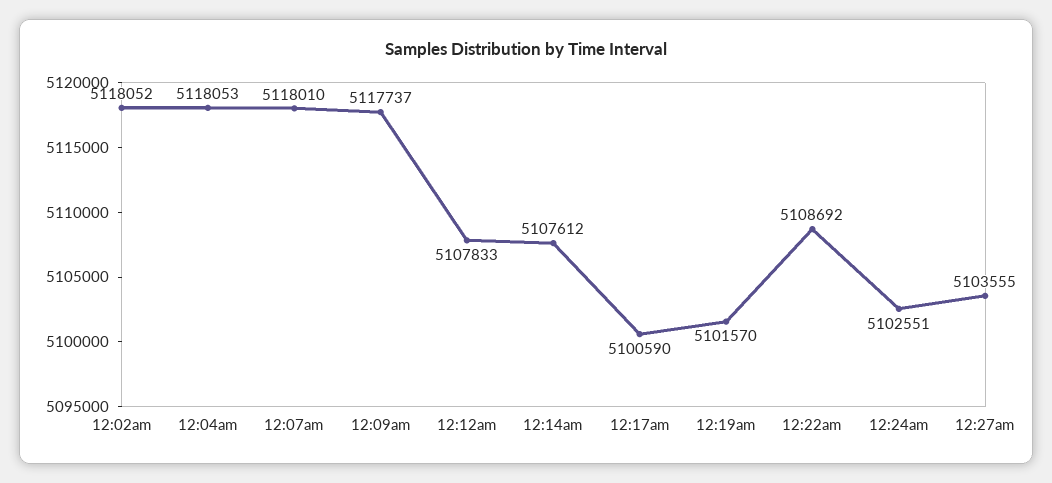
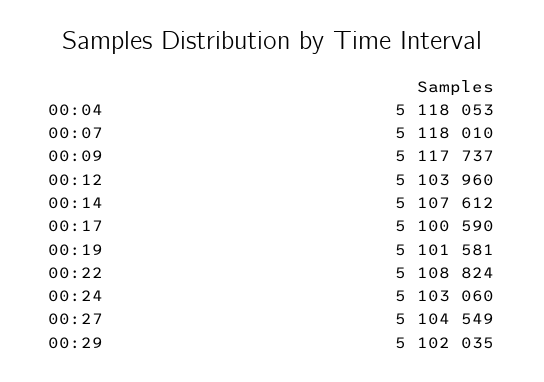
12:02am: 5118052 -> none
12:12am: 5107833 -> 5103960
12:19am: 5101570 -> 5101581
12:22am: 5108692 -> 5108824
12:24am: 5102551 -> 5103060
12:27am: 5103555 -> 5104549
00:29: none -> 5102035

